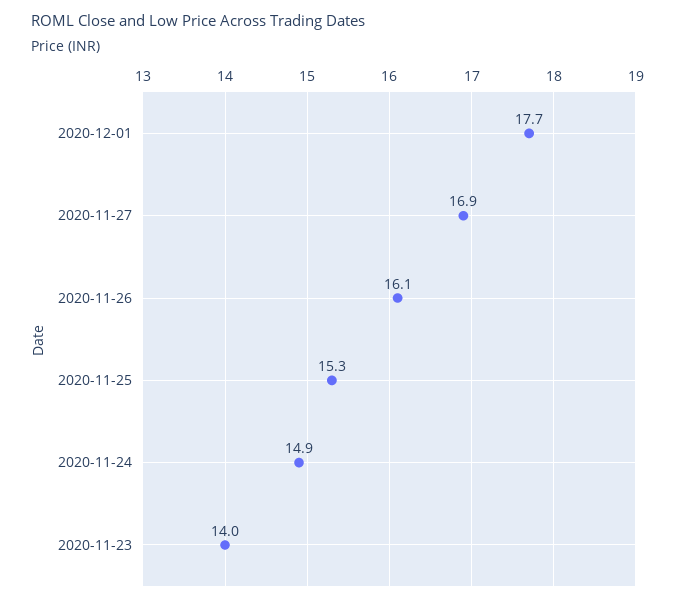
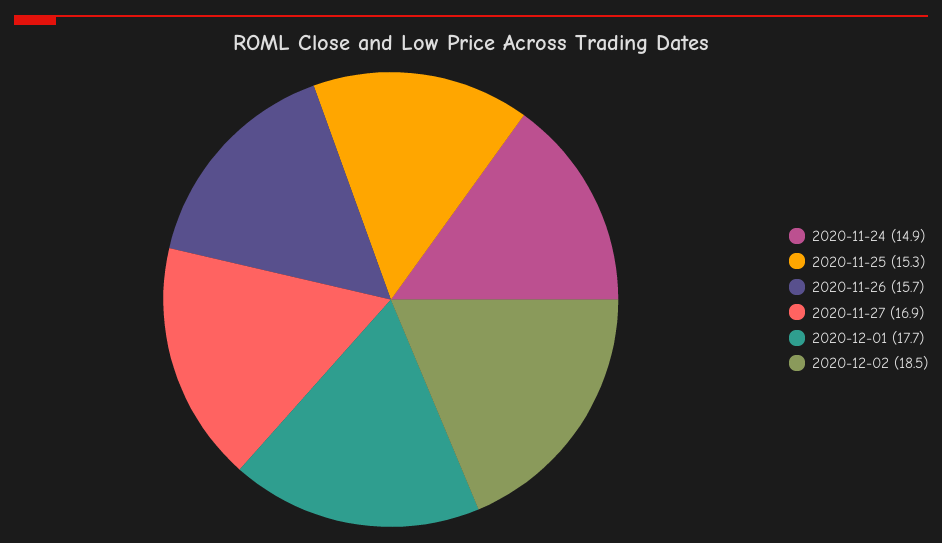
2020-11-26: 16.1 -> 15.7
2020-11-23: 14 -> none
2020-12-02: none -> 18.5

